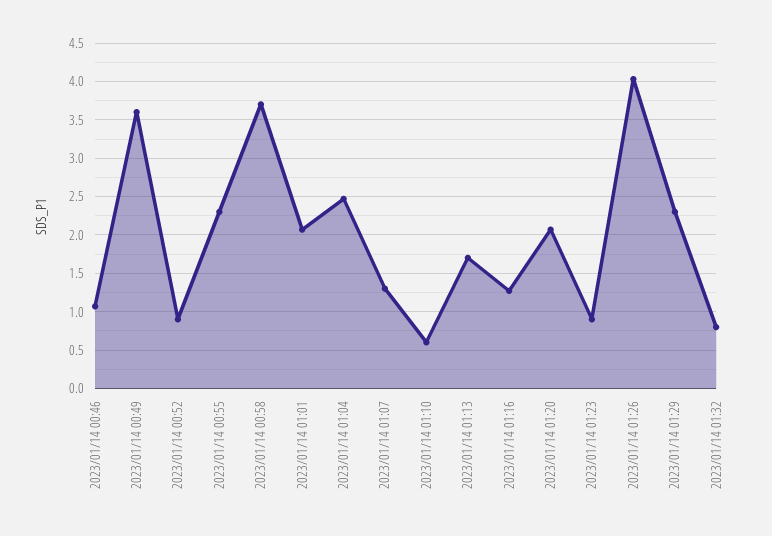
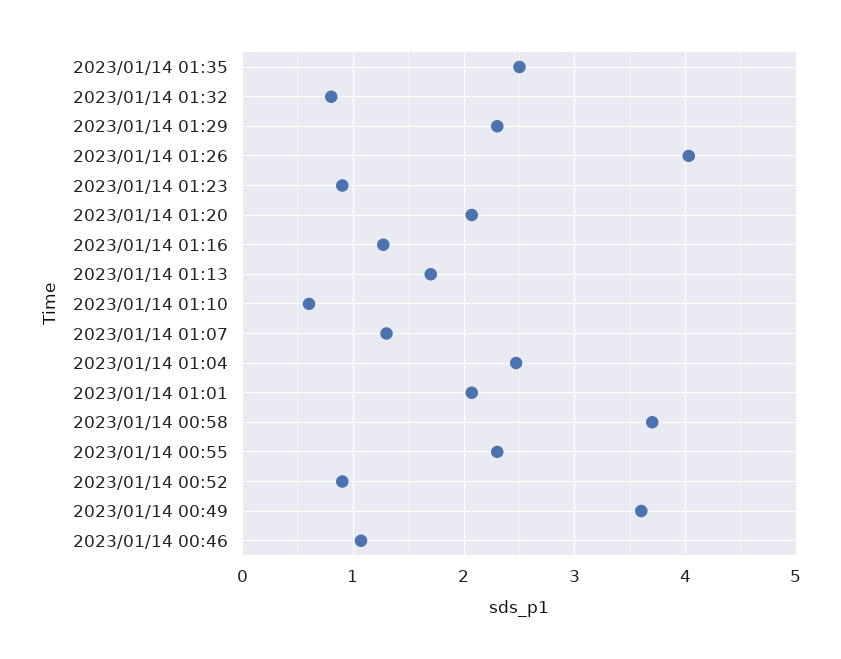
2023/01/14 01:35: none -> 2.5

